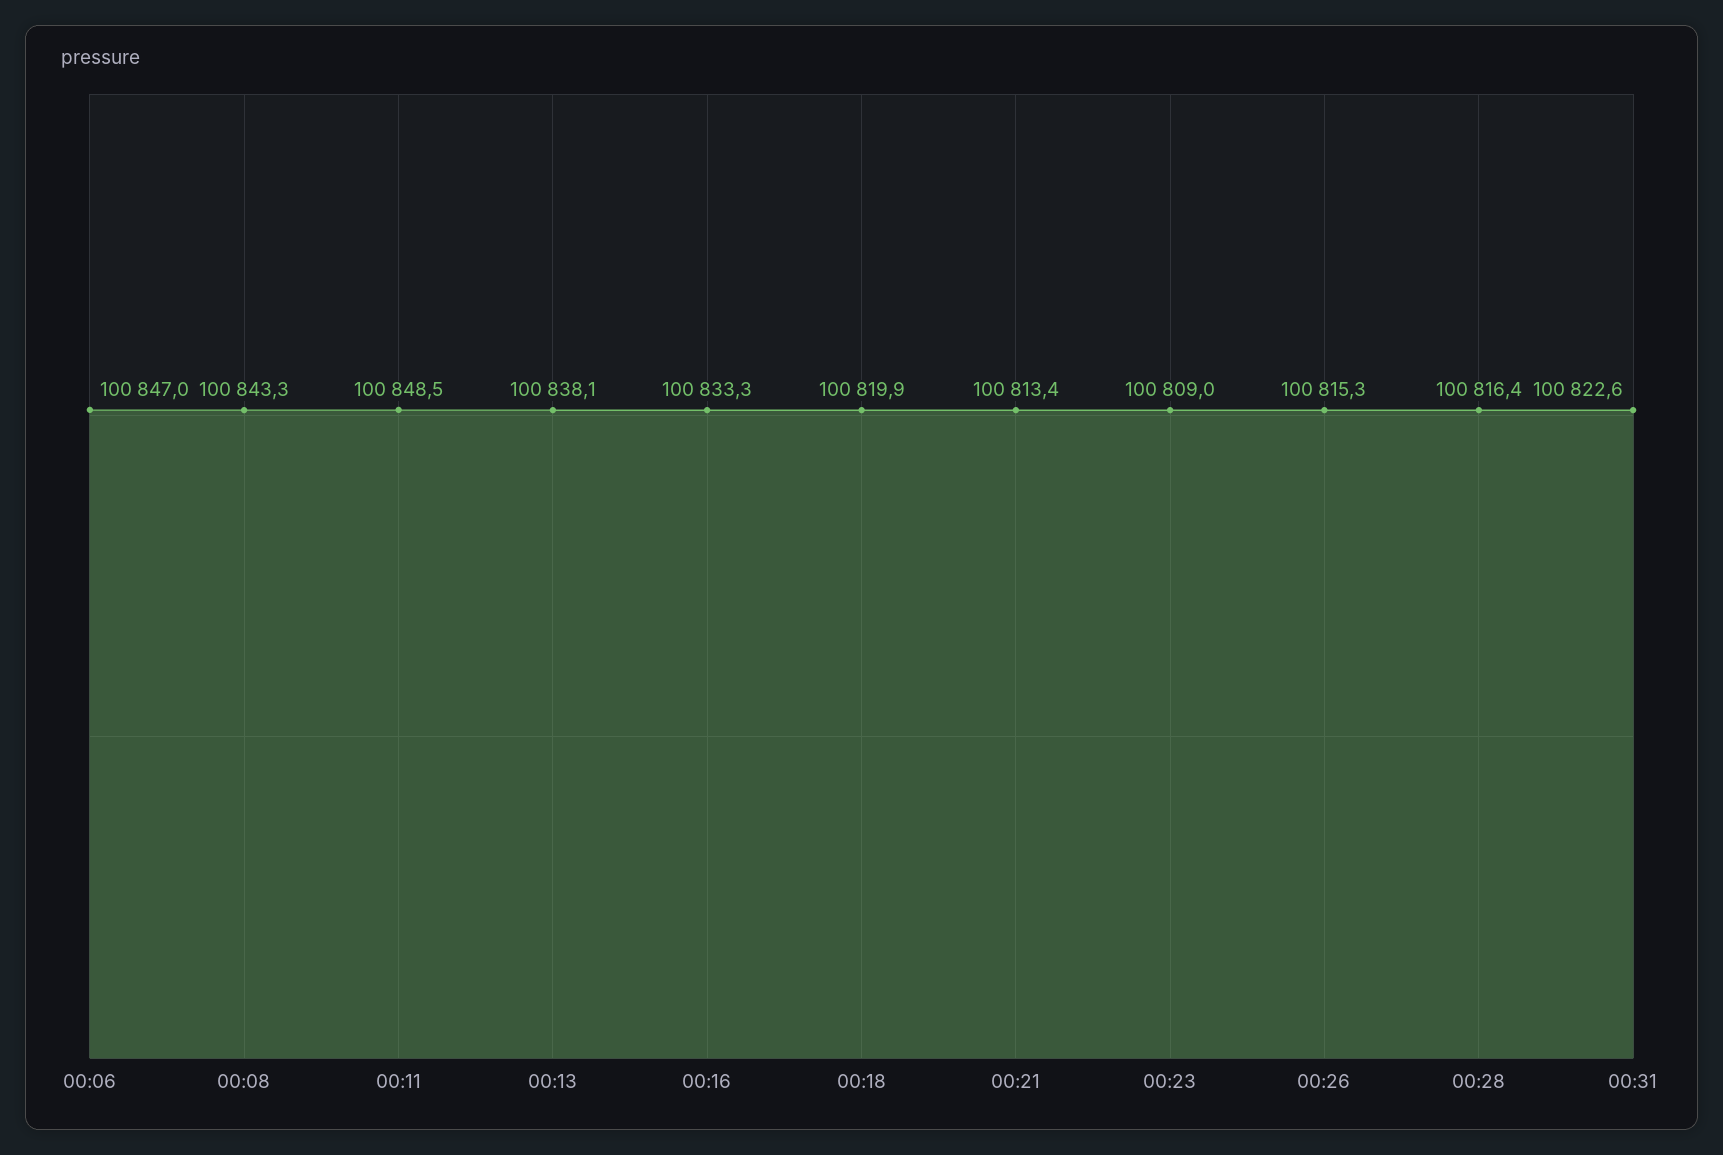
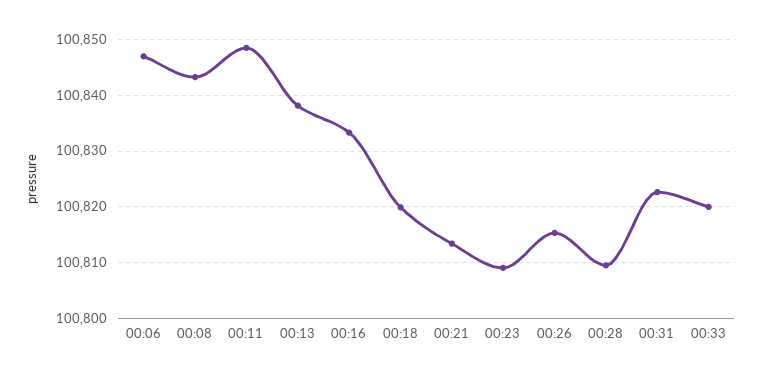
00:28: 100816.4 -> 100810
00:33: none -> 100820

